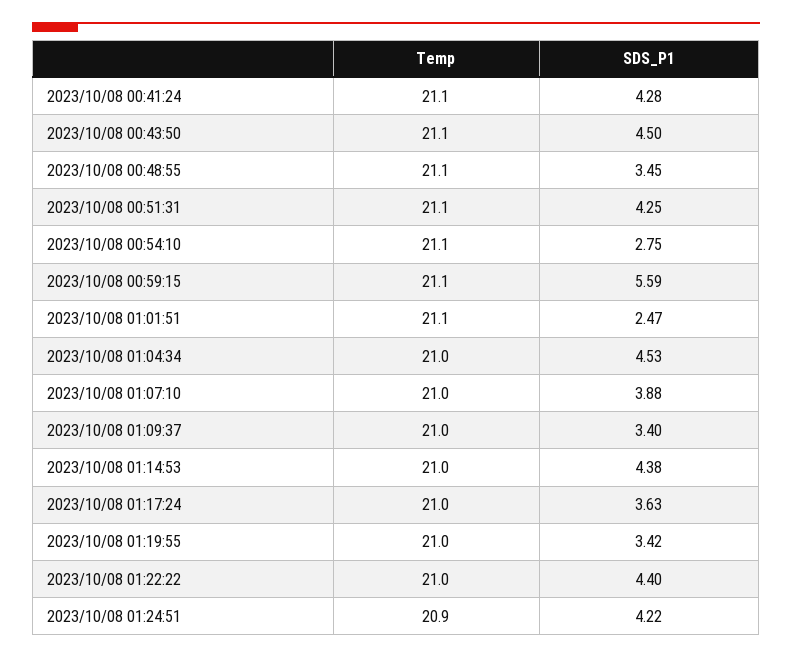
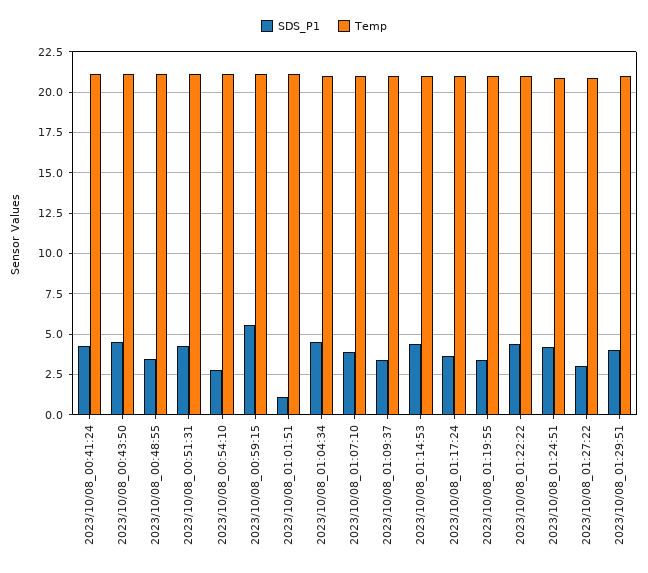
SDS_P1, 2023/10/08 01:01:51: 2.47 -> 1
SDS_P1, 2023/10/08_01:27:22: none -> 3
Temp, 2023/10/08_01:27:22: none -> 21
SDS_P1, 2023/10/08_01:29:51: none -> 4
Temp, 2023/10/08_01:29:51: none -> 21

